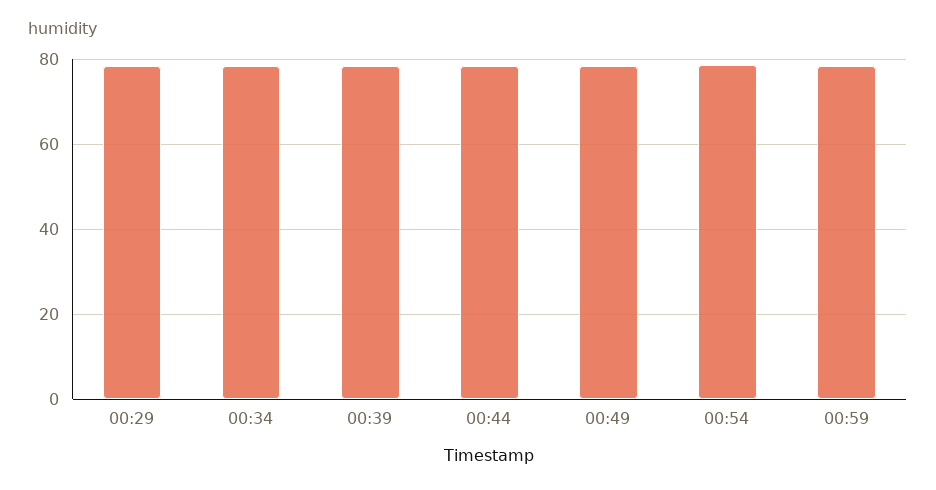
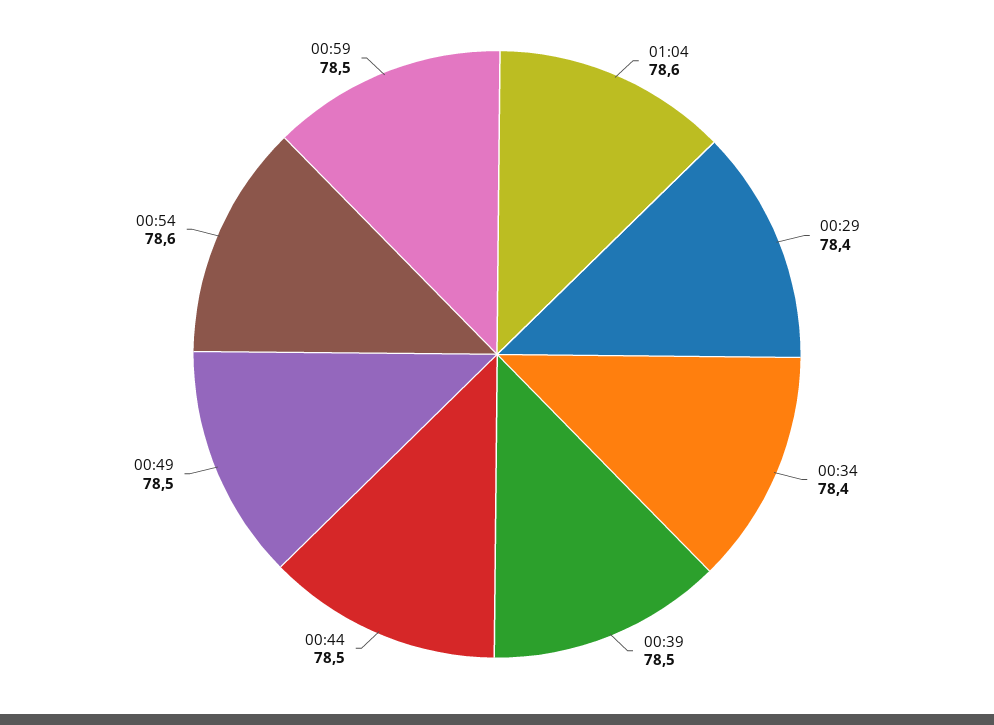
01:04: none -> 78.6

